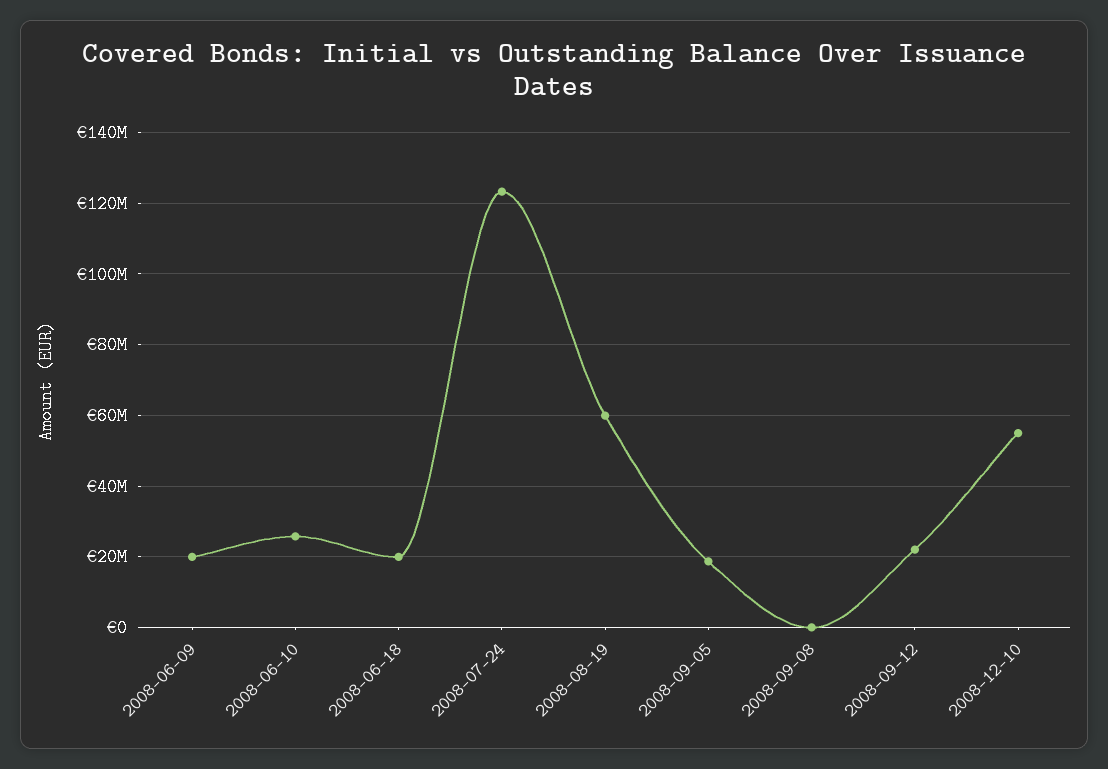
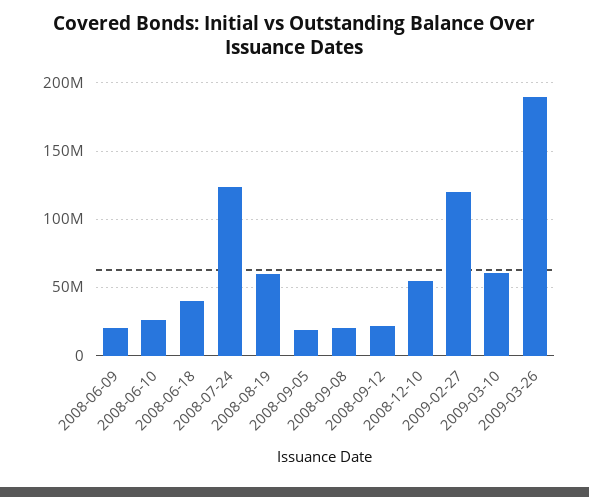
2008-06-18: 20000000 -> 40000000
2008-09-08: 0 -> 20000000
2009-02-27: none -> 120000000
2009-03-10: none -> 60000000
2009-03-26: none -> 190000000

